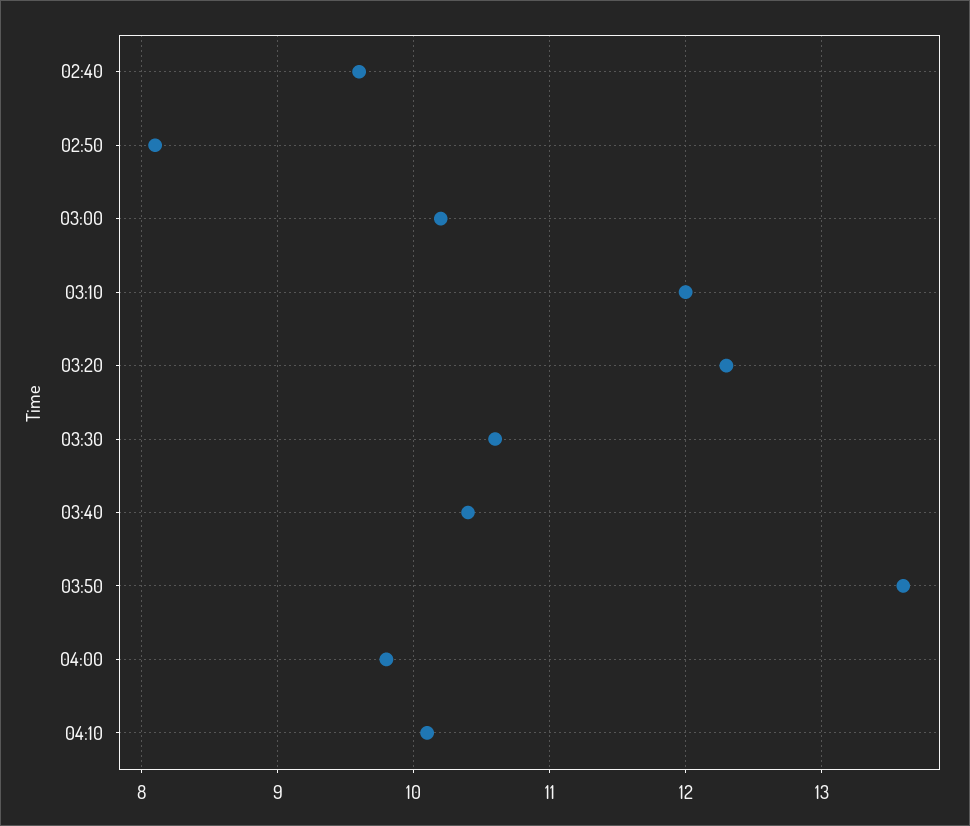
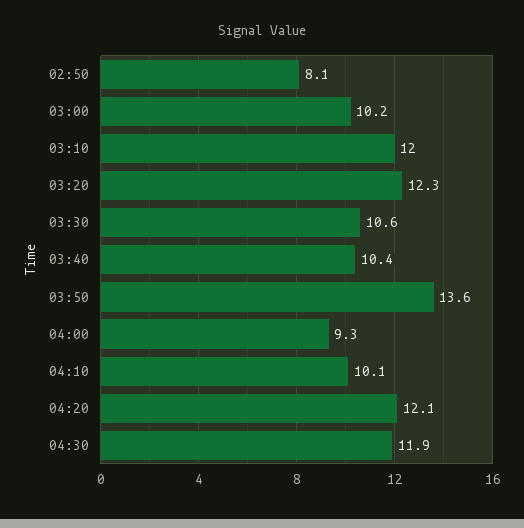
02:40: 9.6 -> none
04:00: 9.8 -> 9.3
04:20: none -> 12.1
04:30: none -> 11.9

